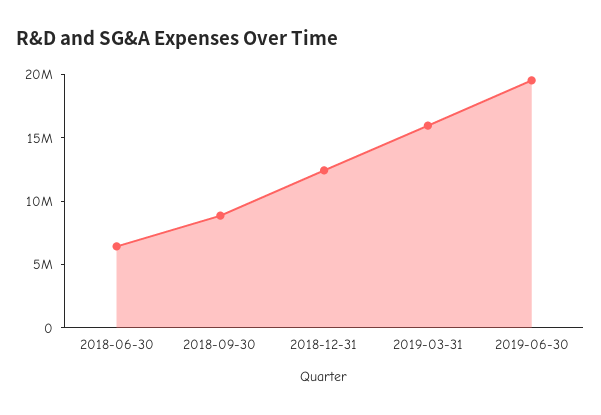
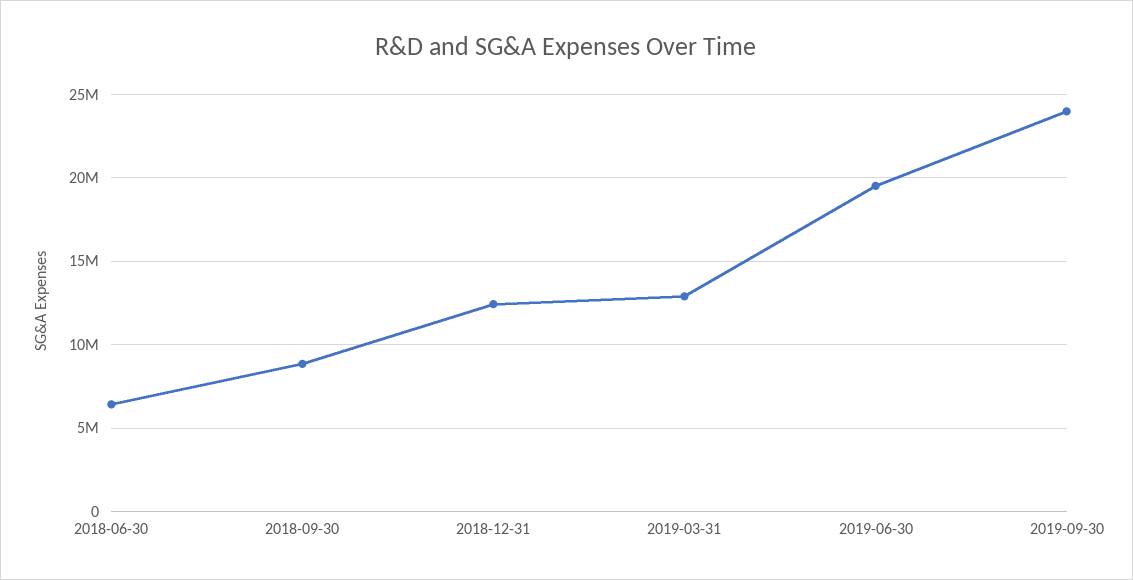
2019-03-31: 16000000 -> 13000000
2019-09-30: none -> 24000000

